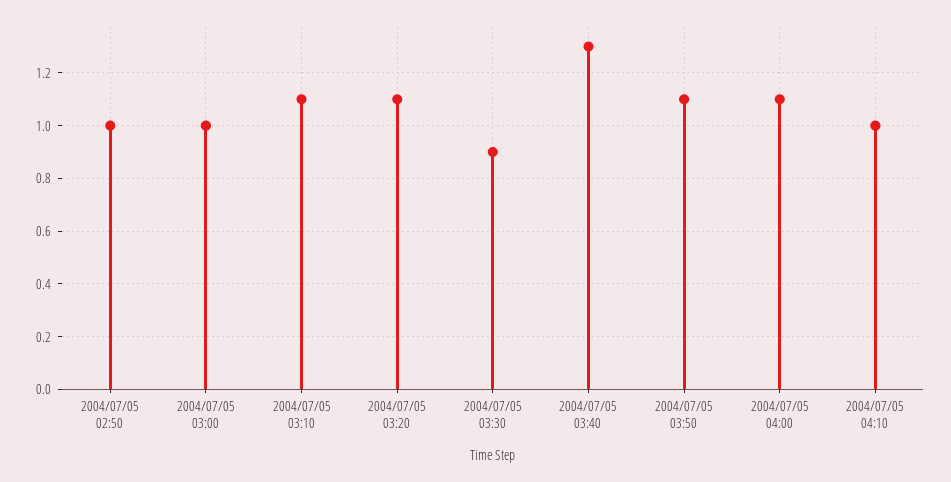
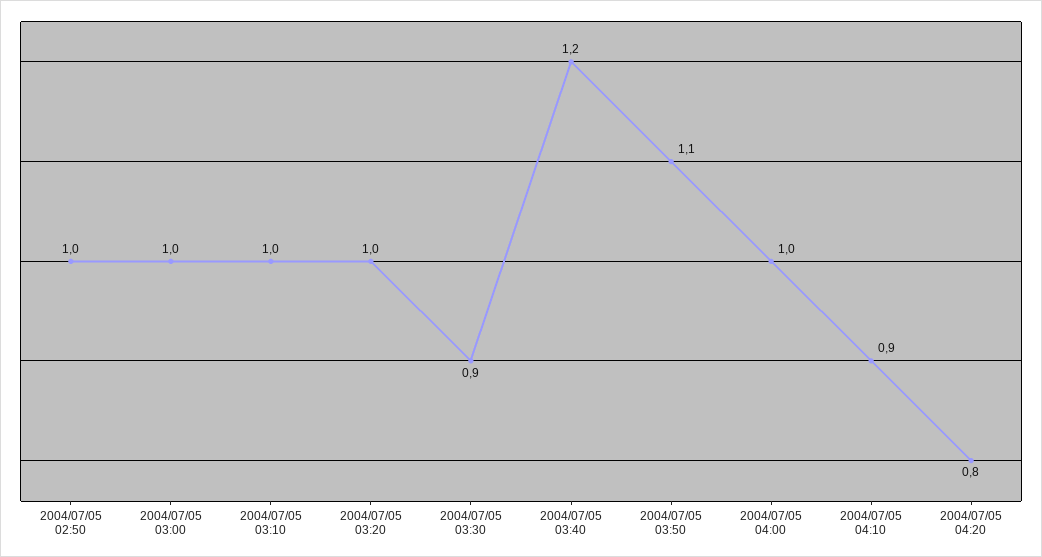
2004/07/05 03:10: 1.1 -> 1
2004/07/05 03:20: 1.1 -> 1
2004/07/05 03:40: 1.3 -> 1.2
2004/07/05 04:00: 1.1 -> 1
2004/07/05 04:10: 1 -> 0.9
2004/07/05 04:20: none -> 0.8

